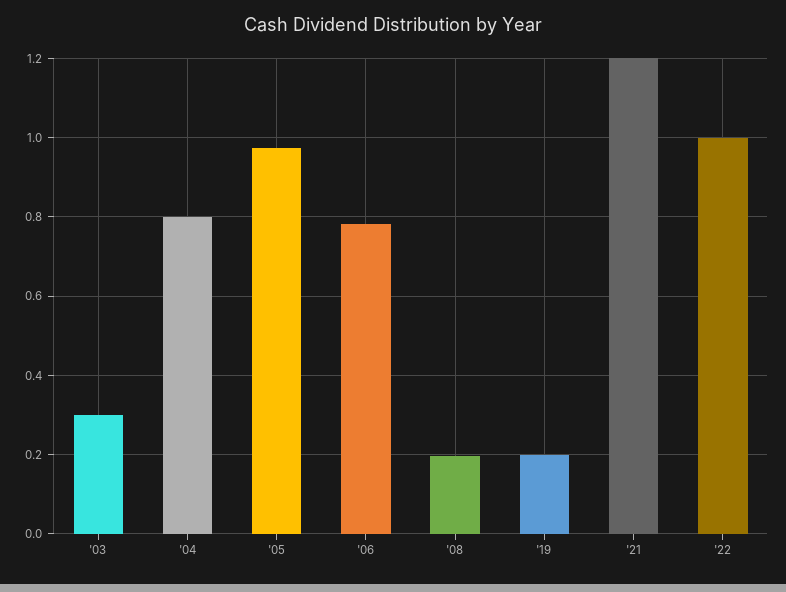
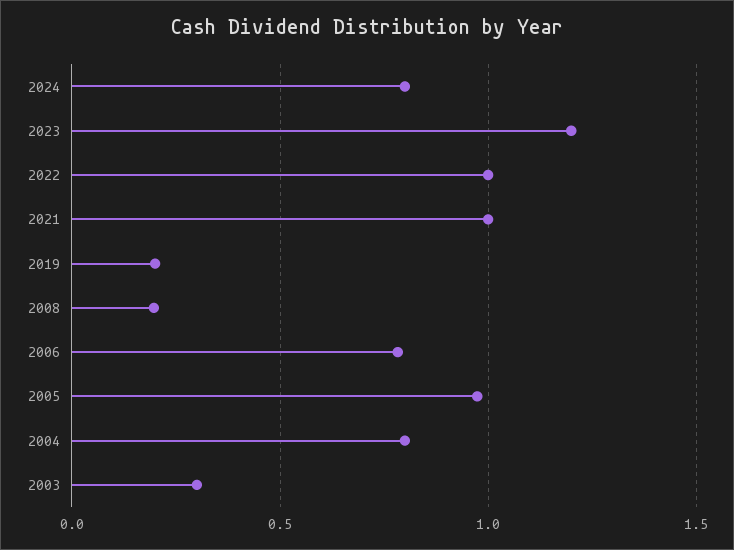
'21: 1.2 -> 1
2024: none -> 0.8
2023: none -> 1.2

